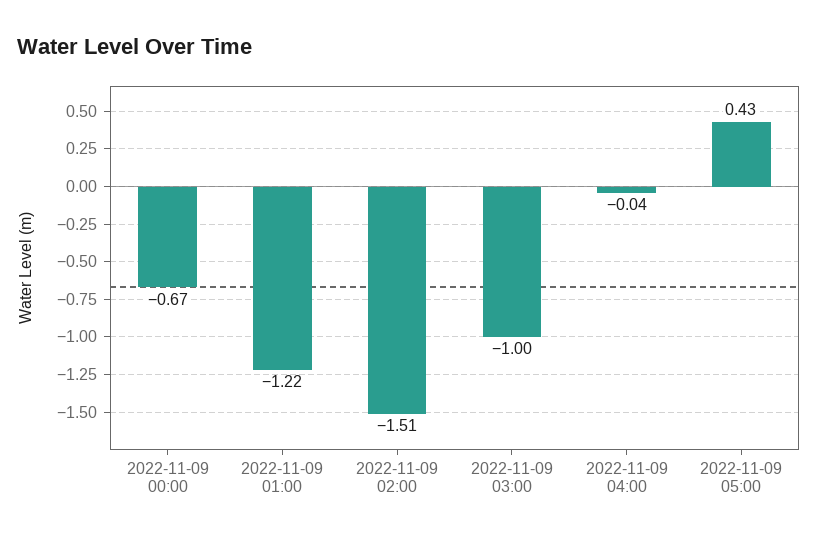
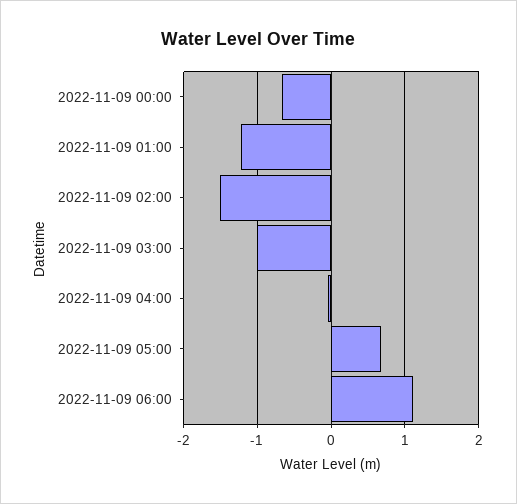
2022-11-09 05:00: 0.43 -> 0.7
2022-11-09 06:00: none -> 1.1

